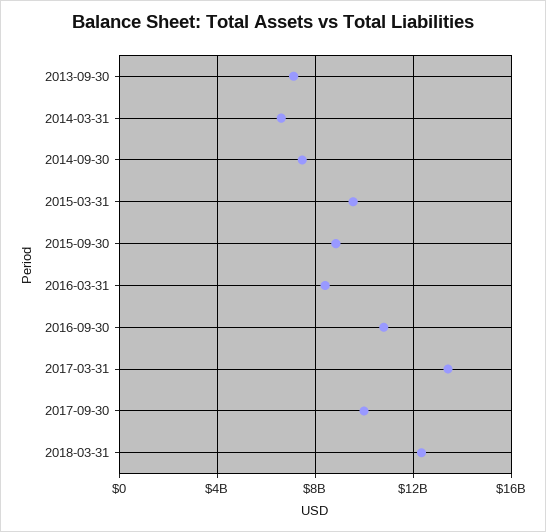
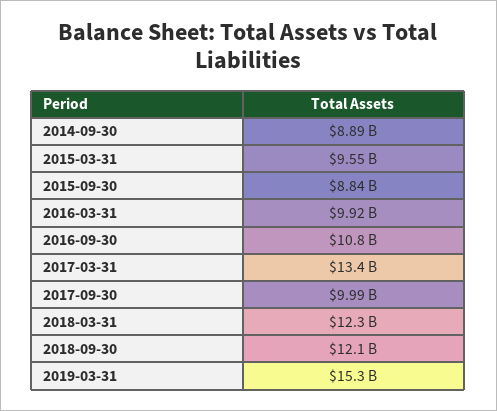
2013-09-30: 7000000000 -> none
2014-03-31: 6500000000 -> none
2014-09-30: 7500000000 -> 8890000000
2016-03-31: 8500000000 -> 9920000000
2018-09-30: none -> 12100000000
2019-03-31: none -> 15300000000

